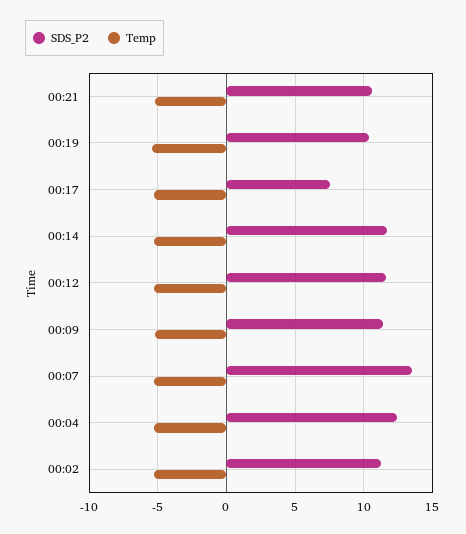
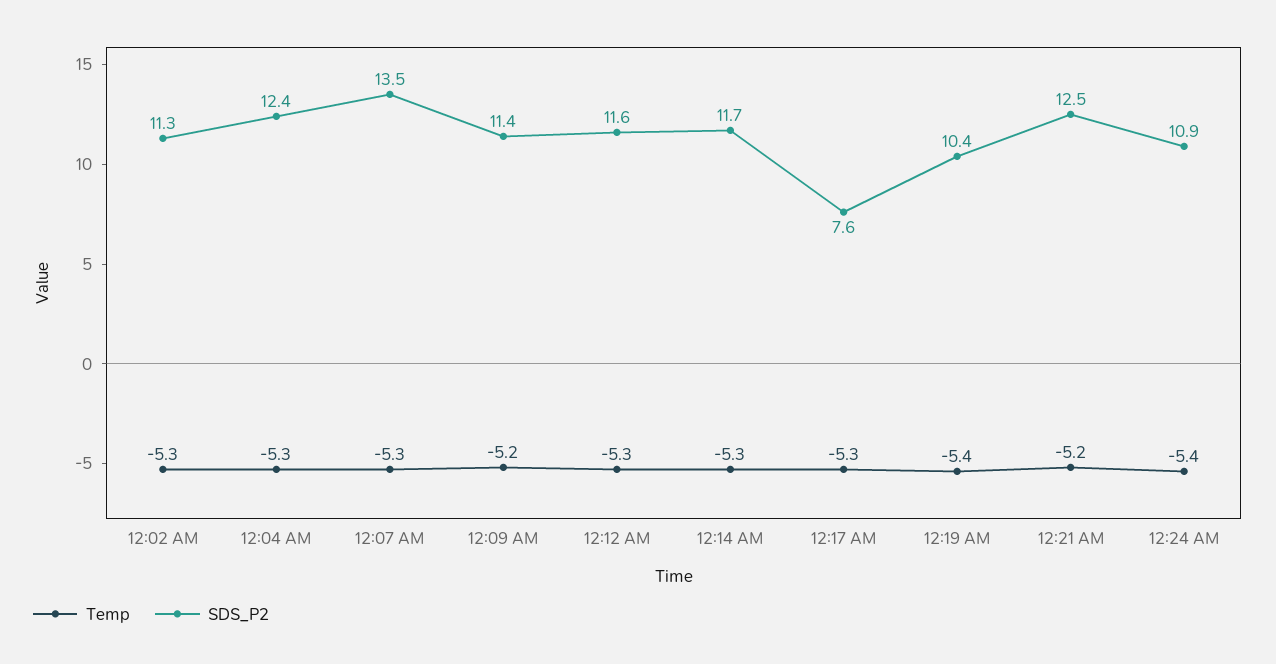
SDS_P2, 00:21: 10.5 -> 12.5
Temp, 12:24 AM: none -> -5.4
SDS_P2, 12:24 AM: none -> 10.9

